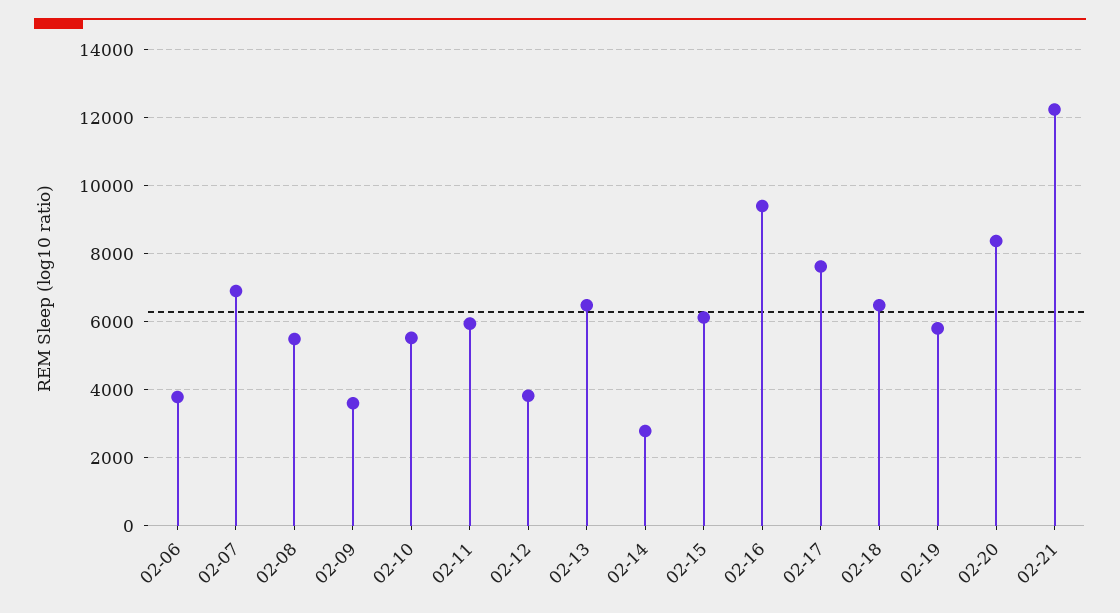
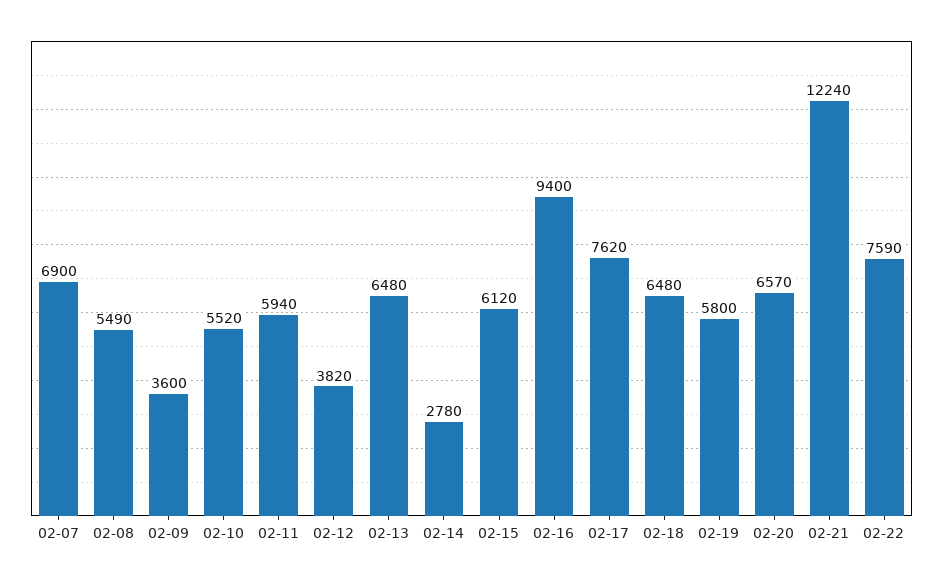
02-06: 3800 -> none
02-20: 8400 -> 6570
02-22: none -> 7590

